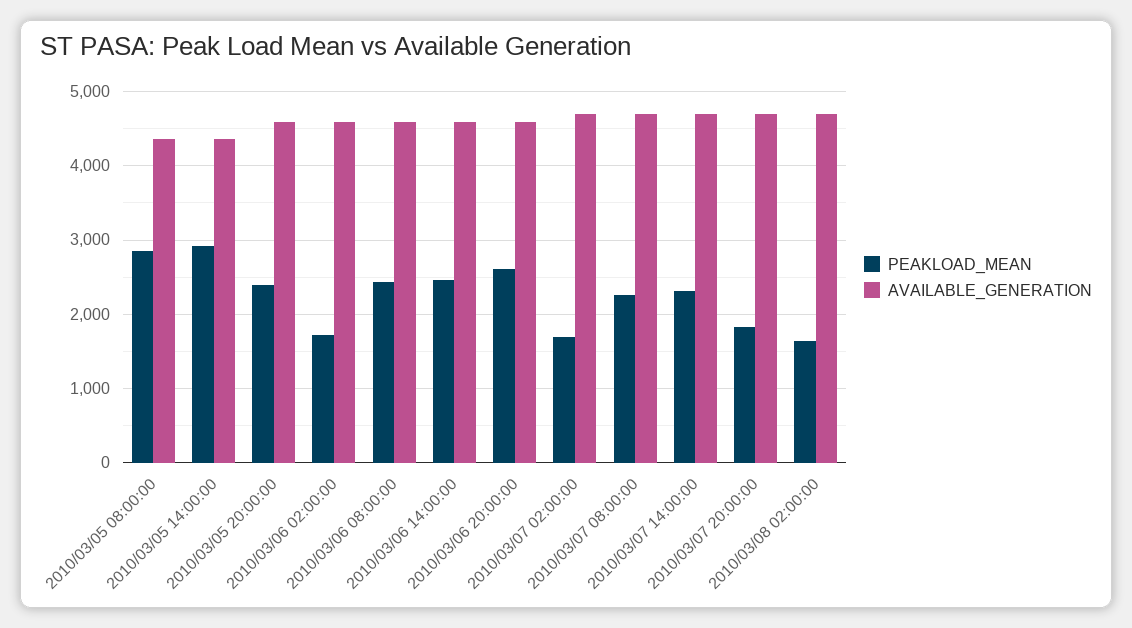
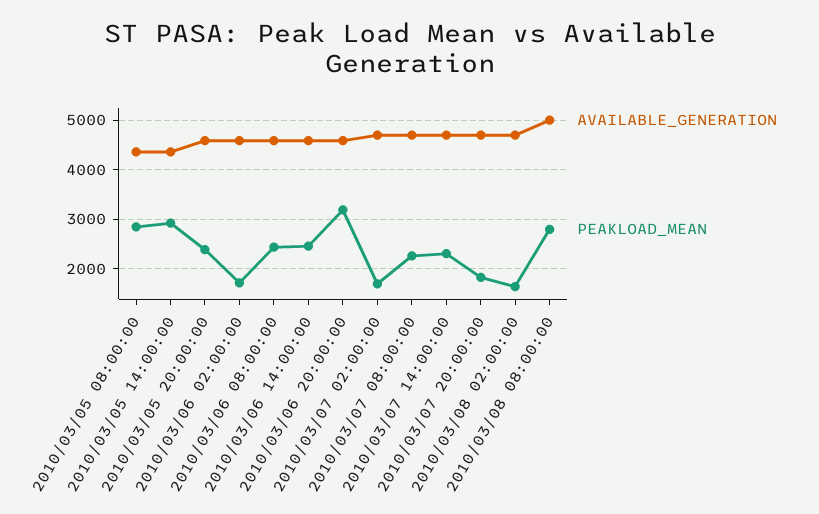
PEAKLOAD_MEAN, 2010/03/06 20:00:00: 2600 -> 3200
AVAILABLE_GENERATION, 2010/03/08 08:00:00: none -> 5000
PEAKLOAD_MEAN, 2010/03/08 08:00:00: none -> 2800

